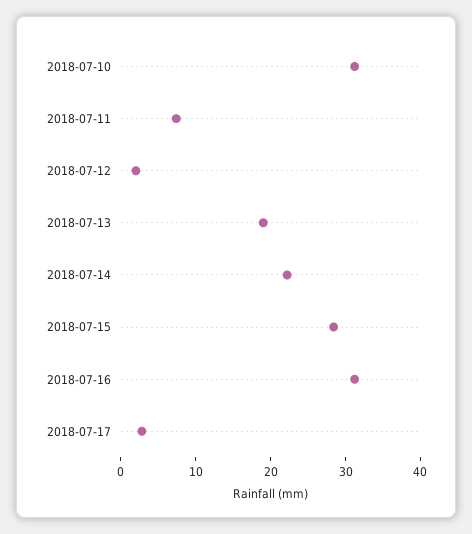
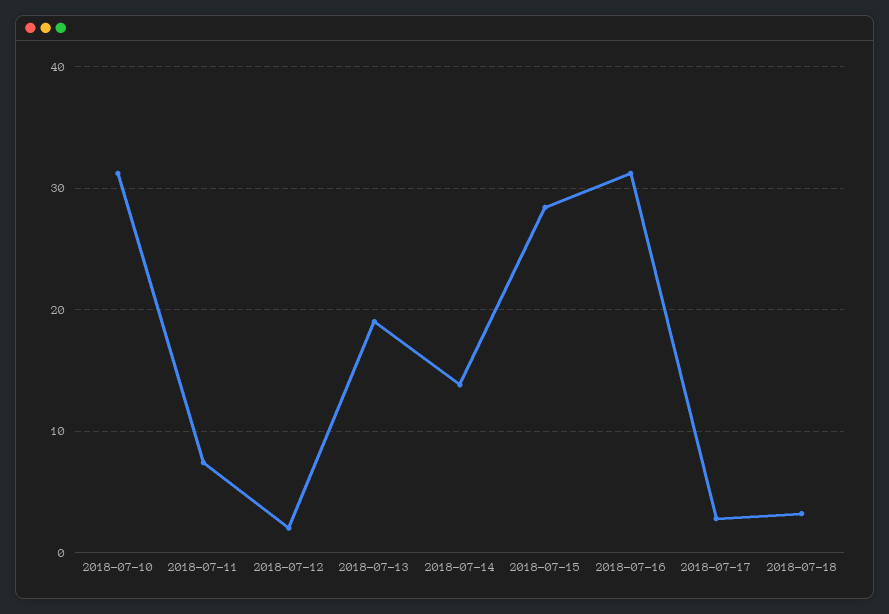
2018-07-14: 22 -> 14
2018-07-18: none -> 3

